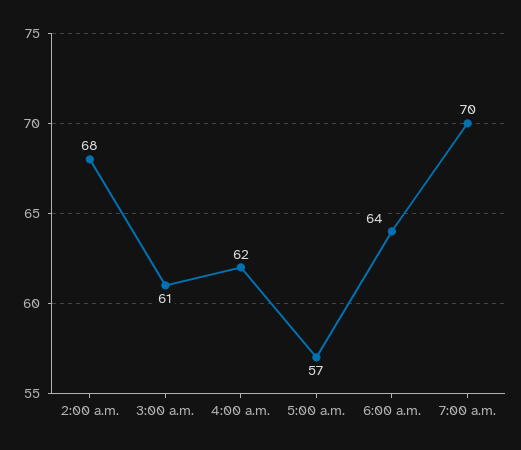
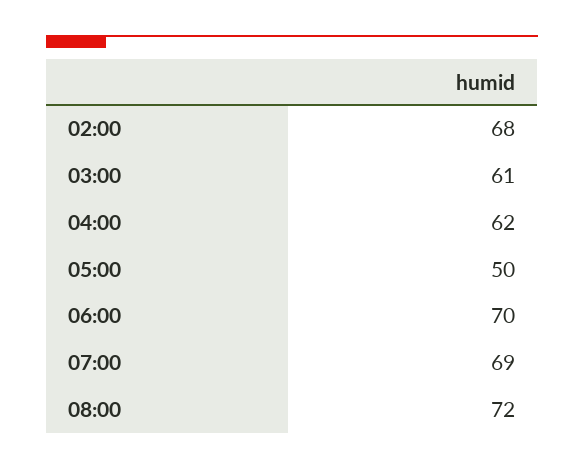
5:00 a.m.: 57 -> 50
6:00 a.m.: 64 -> 70
7:00 a.m.: 70 -> 69
08:00: none -> 72

